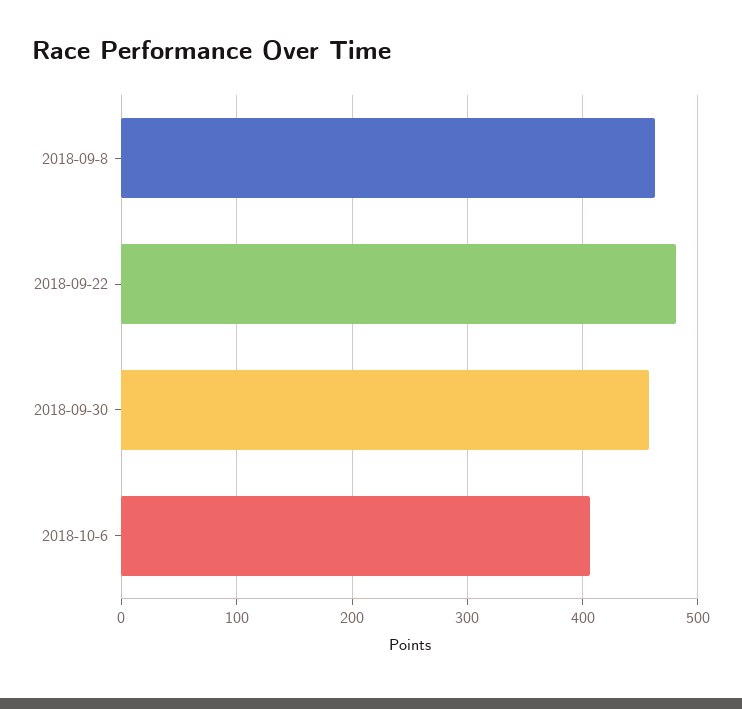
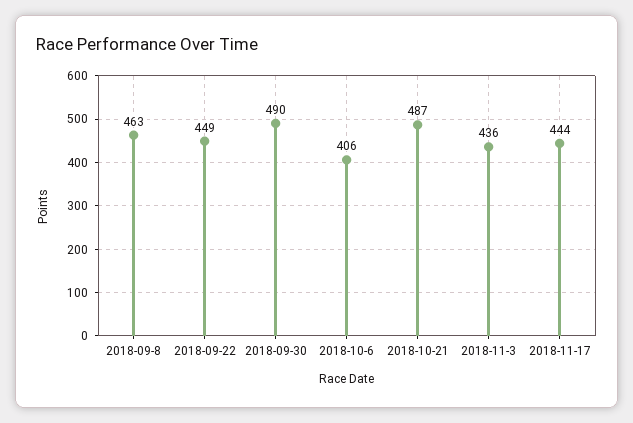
2018-09-22: 480 -> 449
2018-09-30: 460 -> 490
2018-10-21: none -> 487
2018-11-3: none -> 436
2018-11-17: none -> 444

